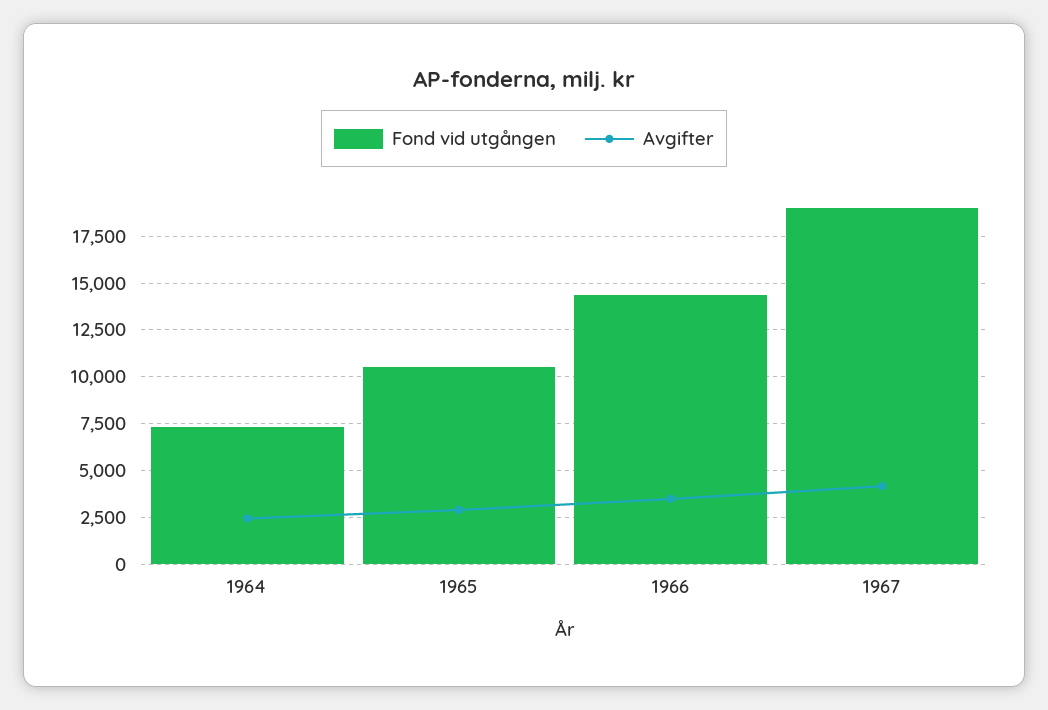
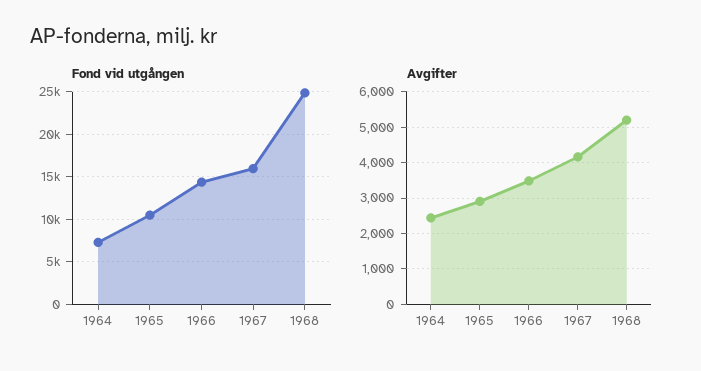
Fond vid utgången, 1967: 19000 -> 16000
Fond vid utgången, 1968: none -> 25000
Avgifter, 1968: none -> 5200

